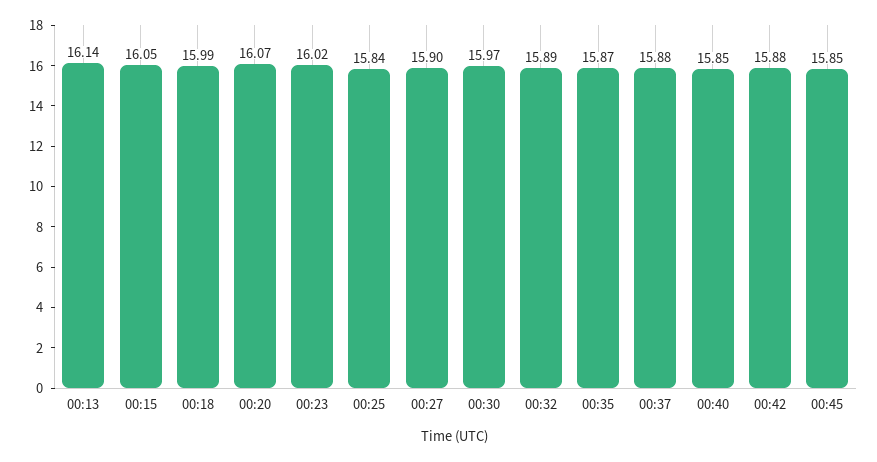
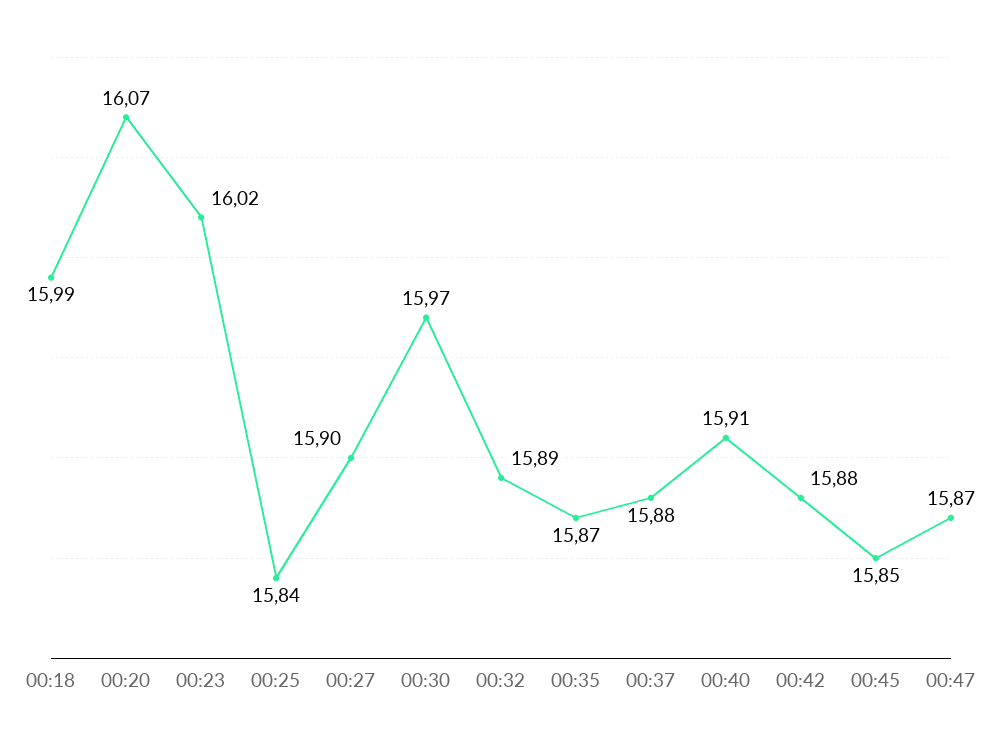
00:13: 16.14 -> none
00:15: 16.05 -> none
00:40: 15.85 -> 15.91
00:47: none -> 15.87

